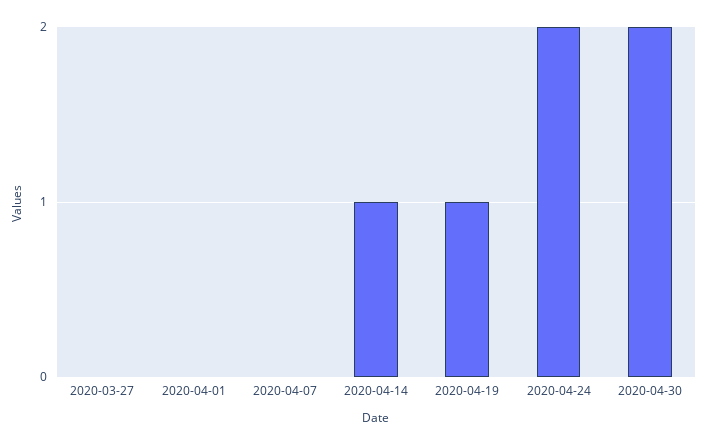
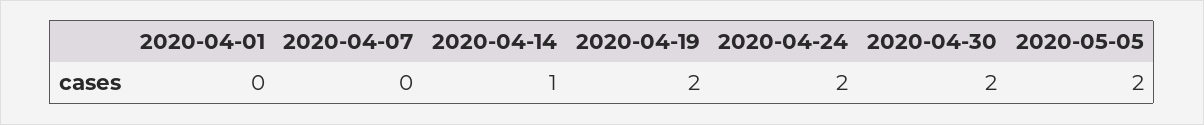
2020-03-27: 0 -> none
2020-04-19: 1 -> 2
2020-05-05: none -> 2

